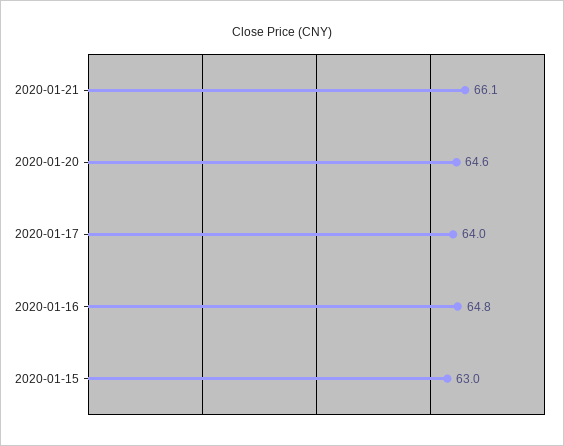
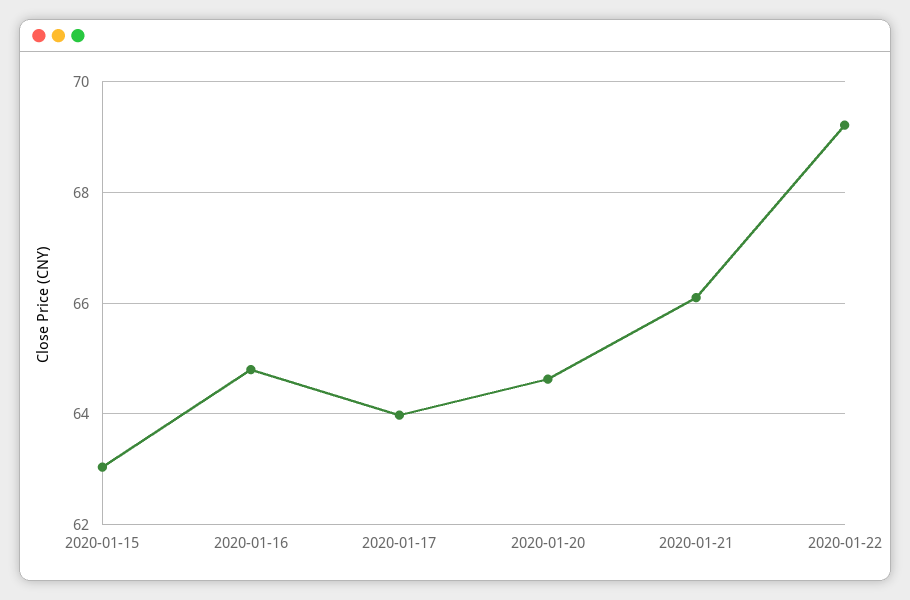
2020-01-22: none -> 69.2

